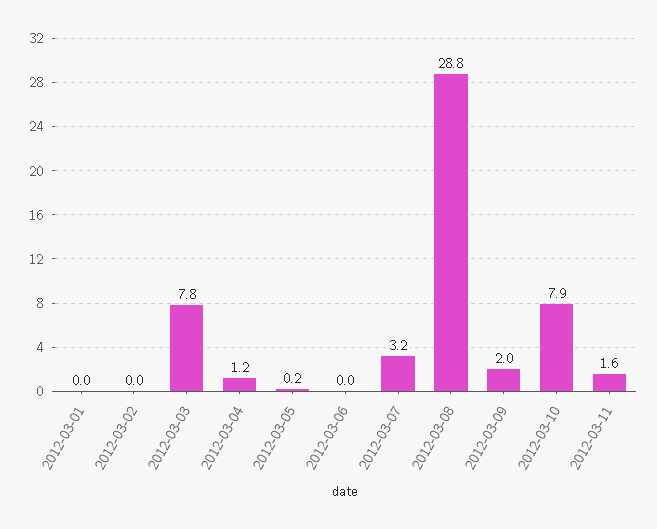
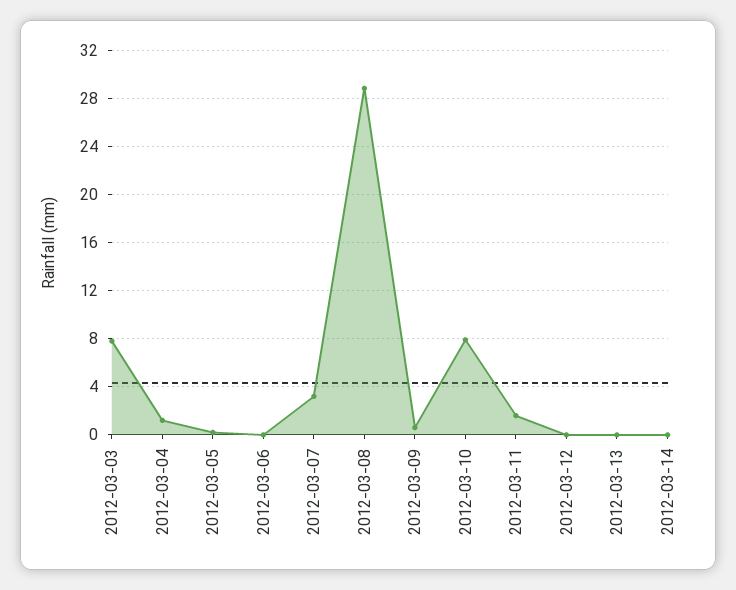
2012-03-01: 0 -> none
2012-03-02: 0 -> none
2012-03-09: 2 -> 0.5
2012-03-12: none -> 0
2012-03-13: none -> 0
2012-03-14: none -> 0

